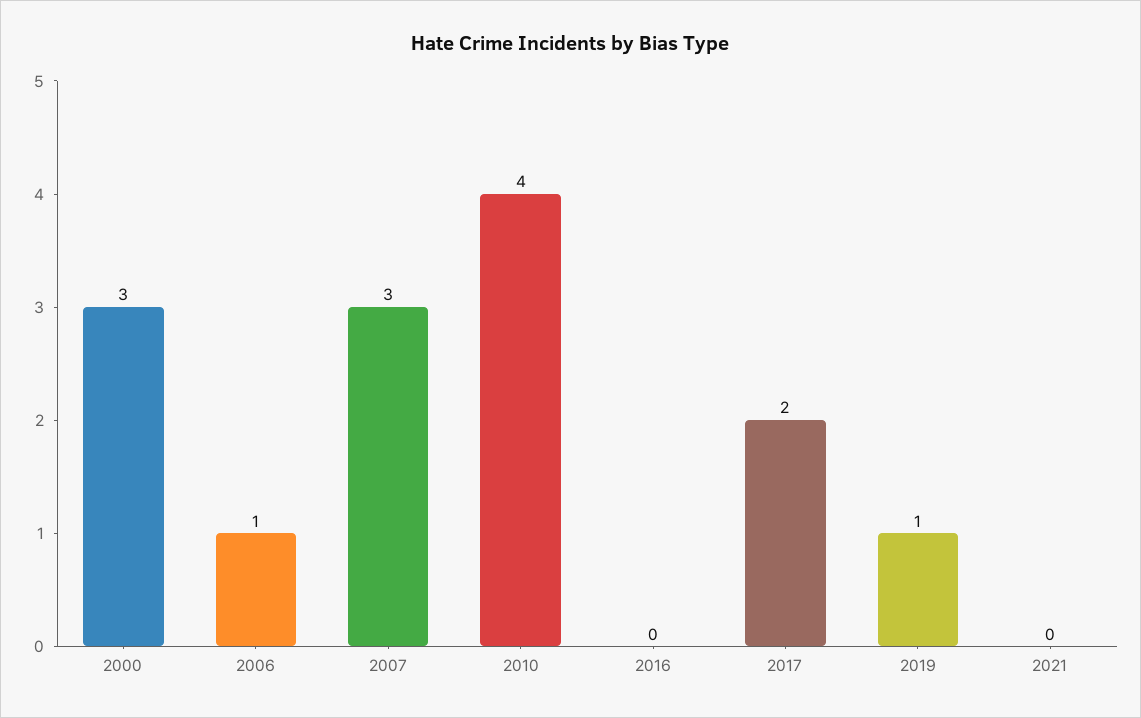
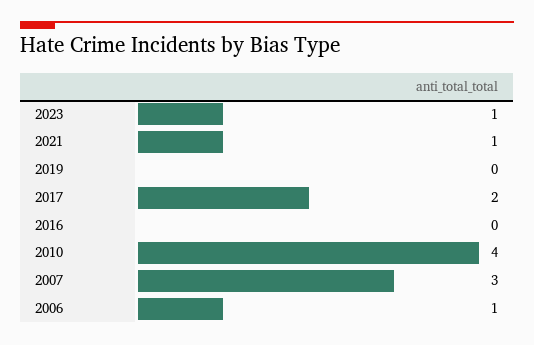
2000: 3 -> none
2019: 1 -> 0
2021: 0 -> 1
2023: none -> 1

